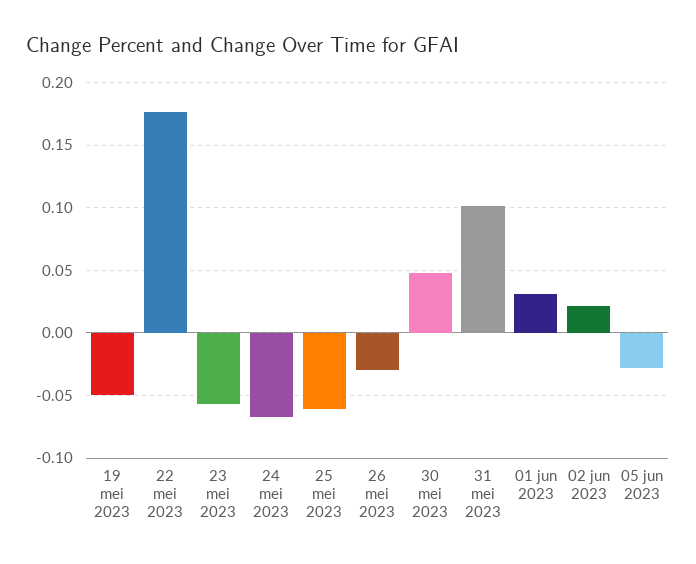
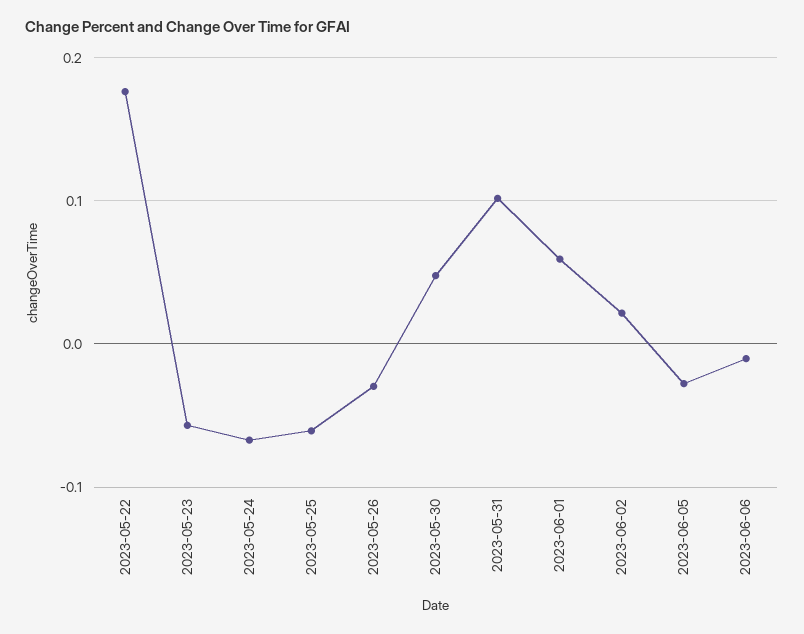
19 mei 2023: -0.05 -> none
01 jun 2023: 0.03 -> 0.06
2023-06-06: none -> -0.01

